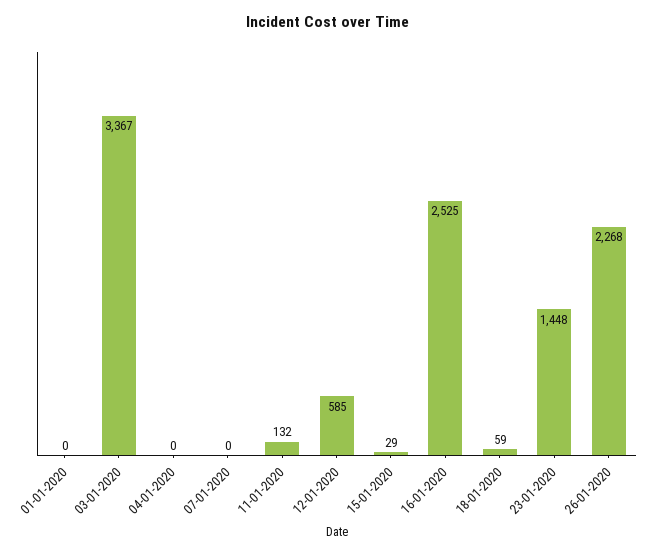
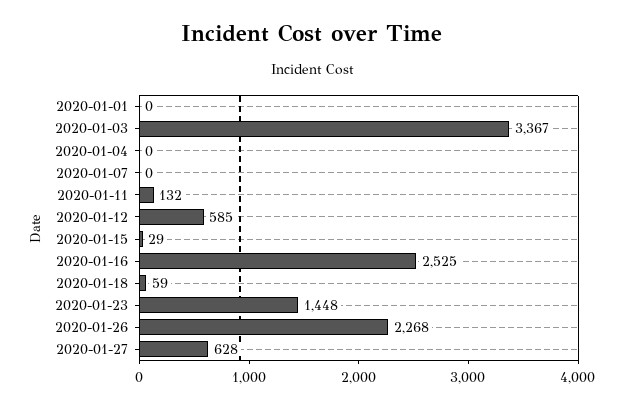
2020-01-27: none -> 628

